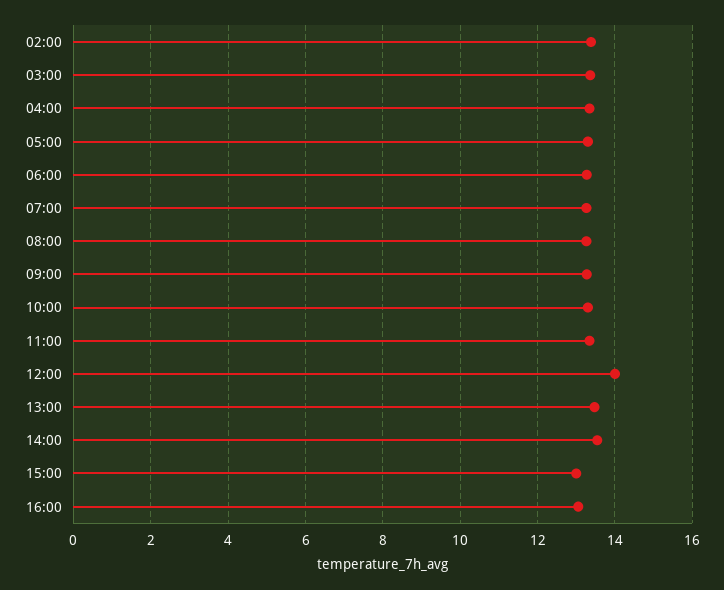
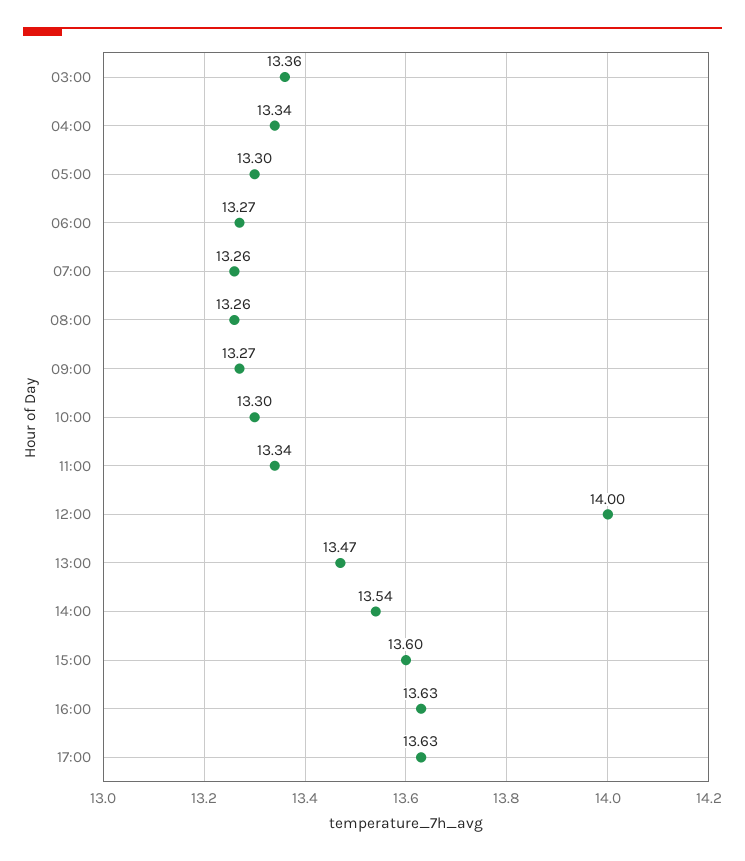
02:00: 13.4 -> none
15:00: 13 -> 13.6
16:00: 13 -> 13.63
17:00: none -> 13.63

